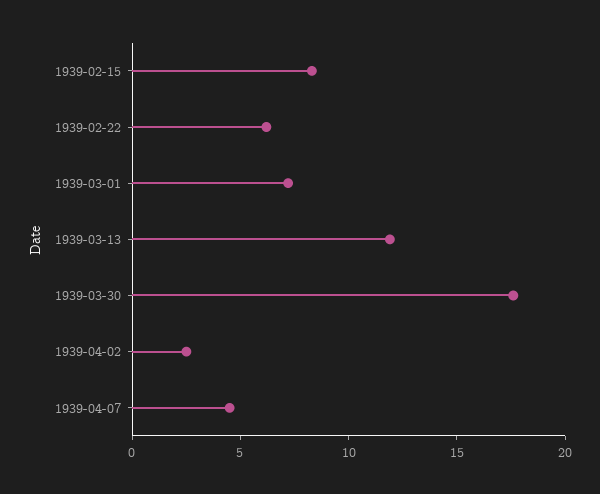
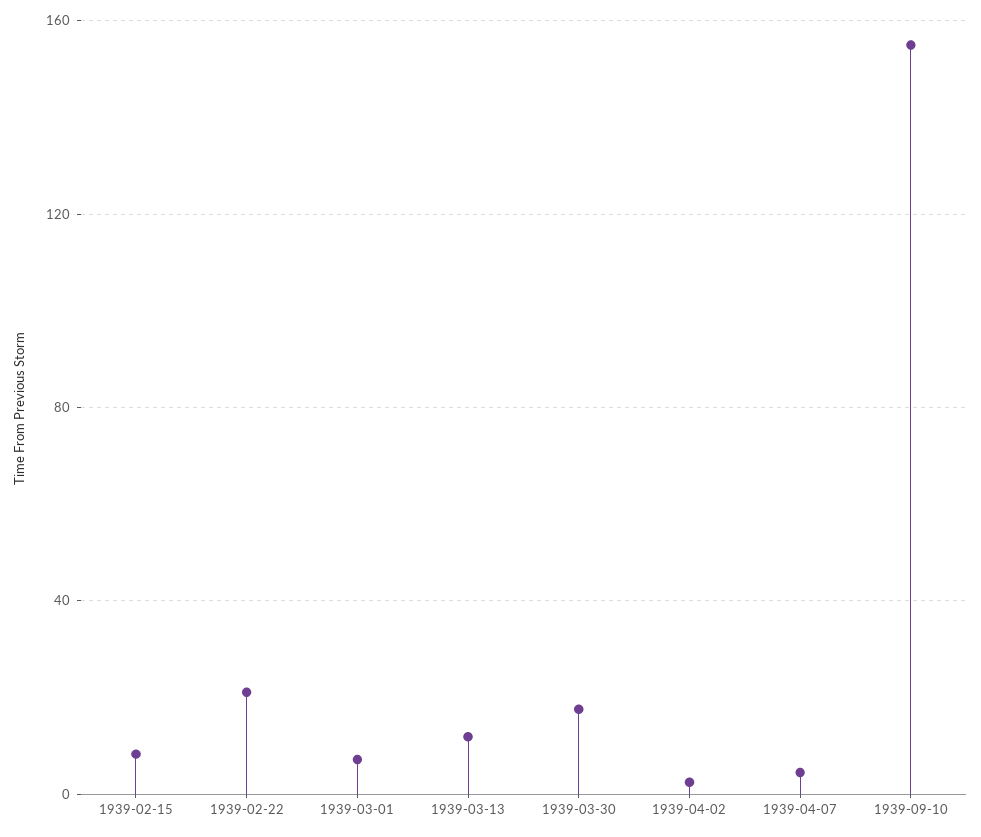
1939-02-22: 6 -> 20
1939-09-10: none -> 155

